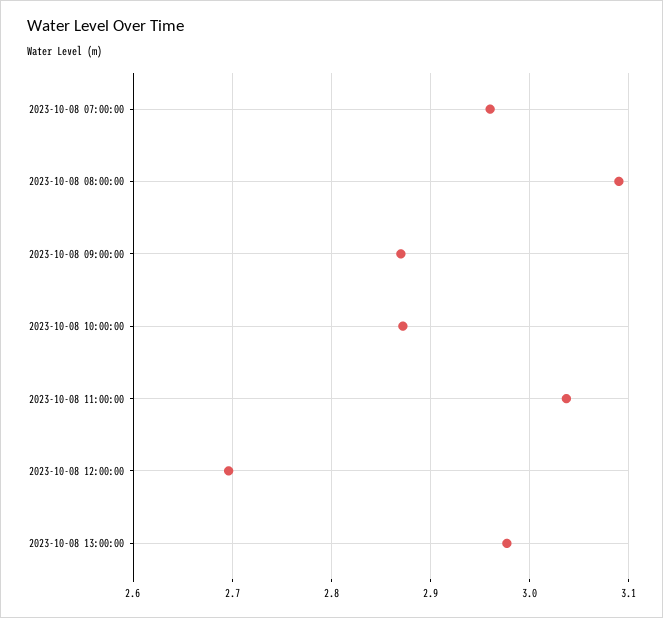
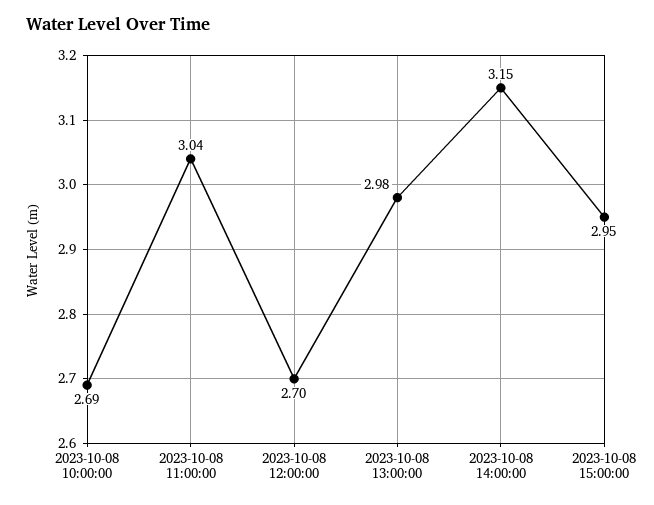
2023-10-08 07:00:00: 2.96 -> none
2023-10-08 08:00:00: 3.09 -> none
2023-10-08 09:00:00: 2.87 -> none
2023-10-08 10:00:00: 2.87 -> 2.69
2023-10-08 14:00:00: none -> 3.15
2023-10-08 15:00:00: none -> 2.95

